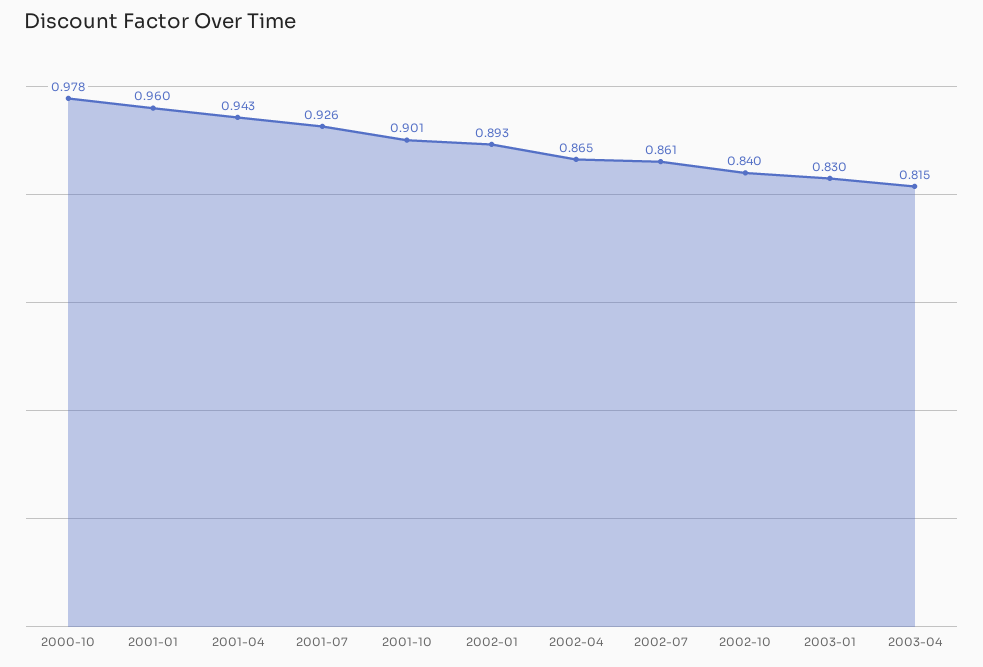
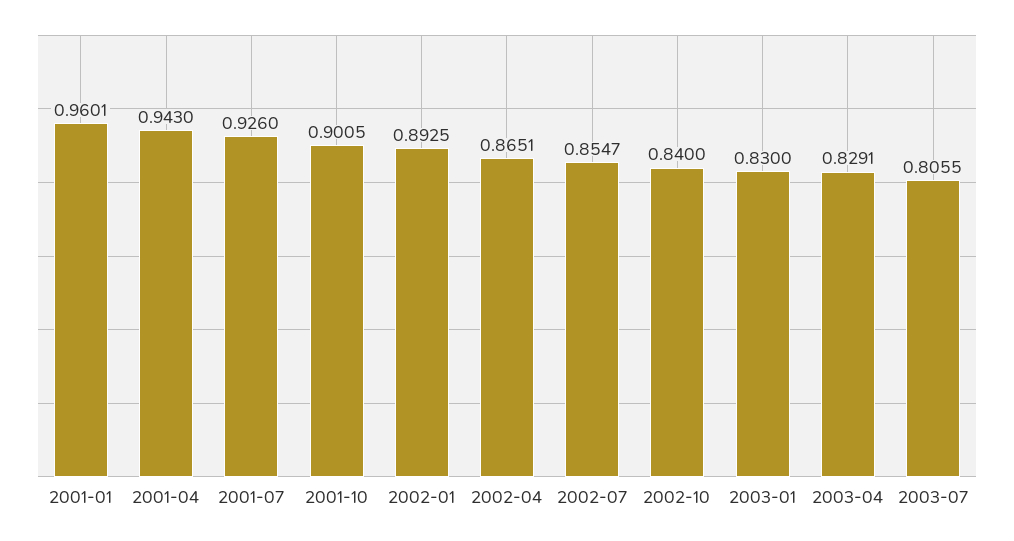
2000-10: 0.978 -> none
2002-07: 0.861 -> 0.8547
2003-04: 0.815 -> 0.8291
2003-07: none -> 0.8055

